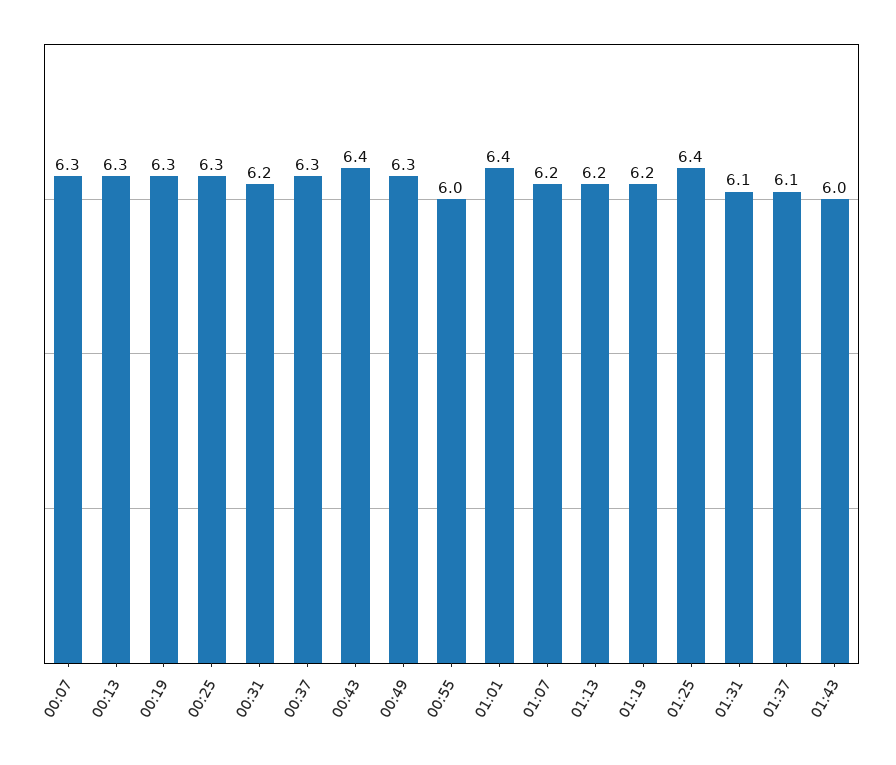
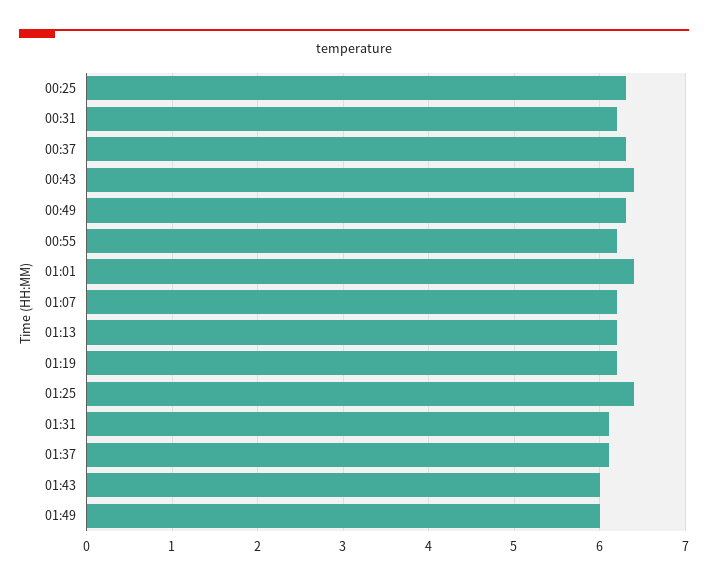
00:07: 6.3 -> none
00:13: 6.3 -> none
00:19: 6.3 -> none
00:55: 6 -> 6.2
01:49: none -> 6

